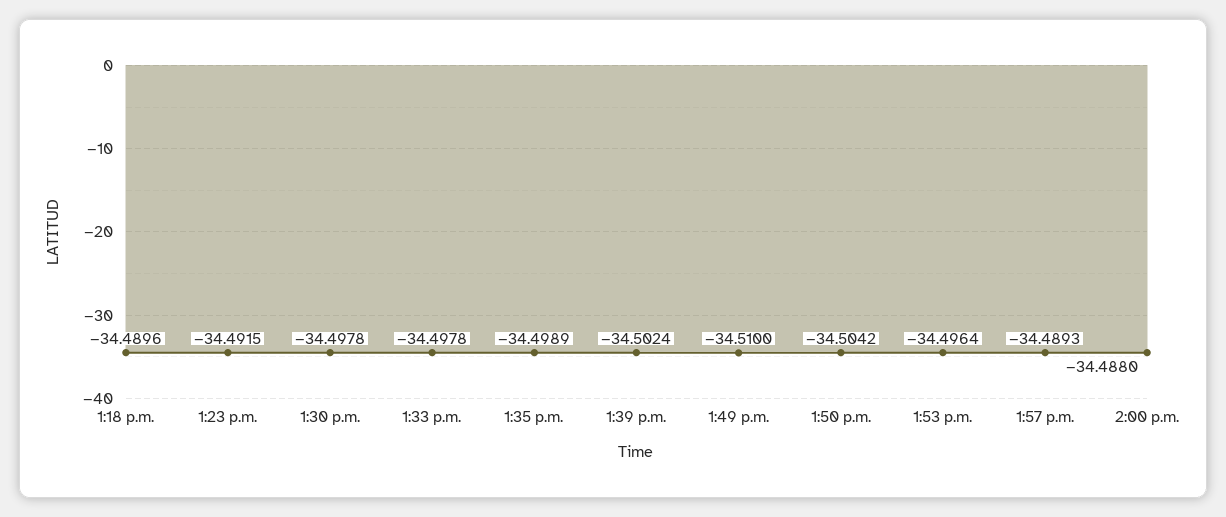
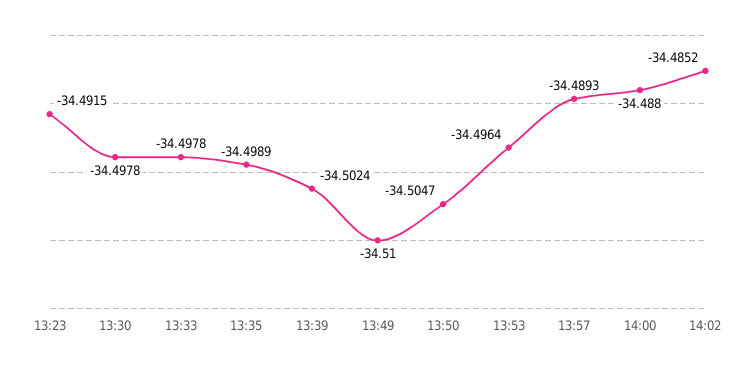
1:18 p.m.: -34.4896 -> none
1:50 p.m.: -34.5042 -> -34.5047
14:02: none -> -34.4852

